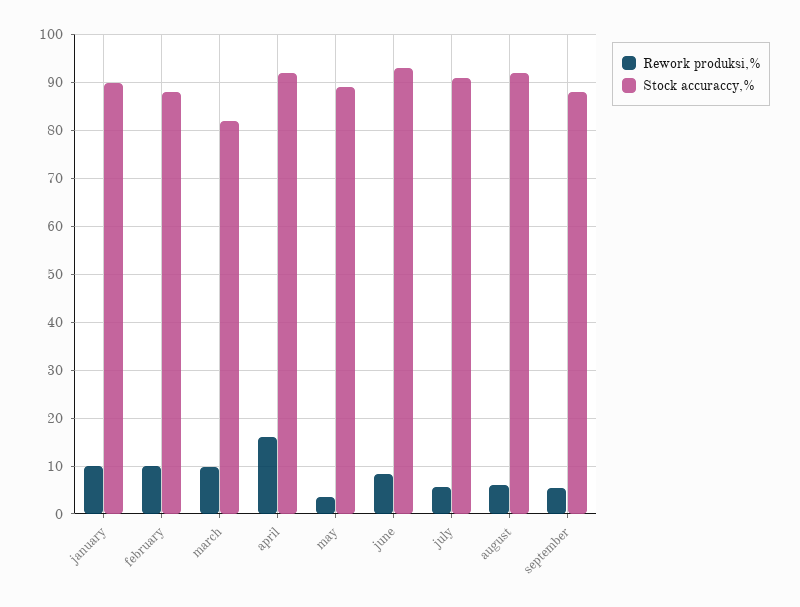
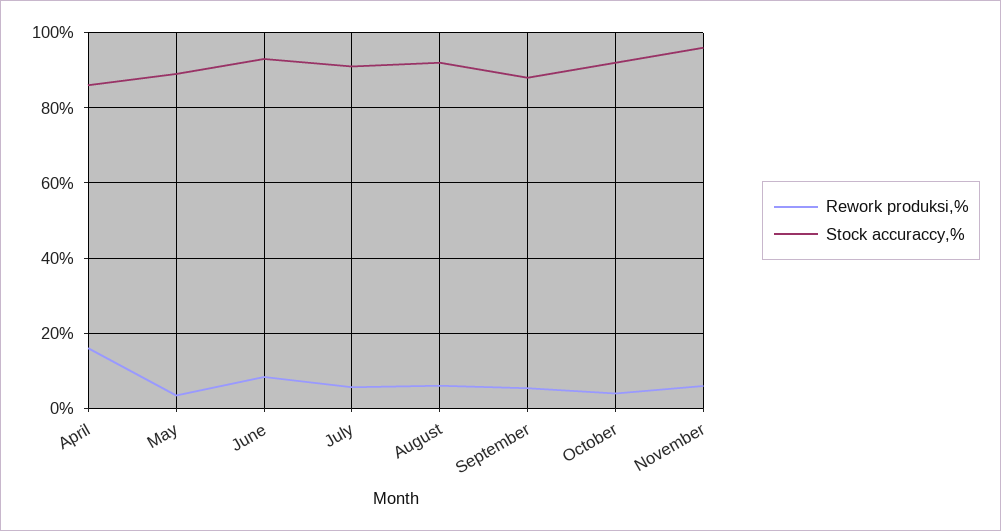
Rework produksi,%, january: 10 -> none
Stock accuraccy,%, january: 90 -> none
Rework produksi,%, february: 10 -> none
Stock accuraccy,%, february: 88 -> none
Rework produksi,%, march: 10 -> none
Stock accuraccy,%, march: 82 -> none
Stock accuraccy,%, april: 92 -> 86
Rework produksi,%, October: none -> 4
Stock accuraccy,%, October: none -> 92
Rework produksi,%, November: none -> 6
Stock accuraccy,%, November: none -> 96

